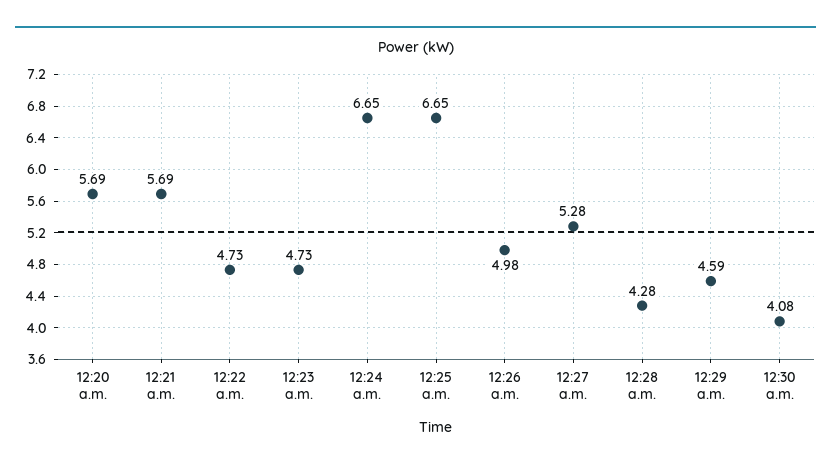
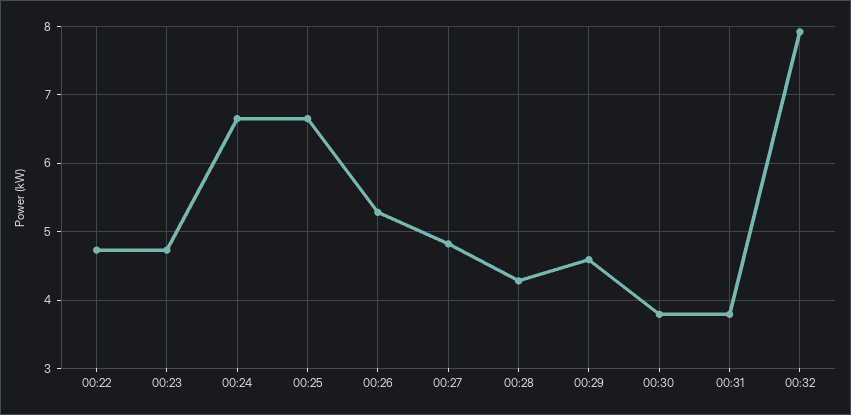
12:20 a.m.: 5.69 -> none
12:21 a.m.: 5.69 -> none
12:26 a.m.: 4.98 -> 5.3
12:27 a.m.: 5.28 -> 4.8
12:30 a.m.: 4.08 -> 3.8
00:31: none -> 3.8
00:32: none -> 7.9

